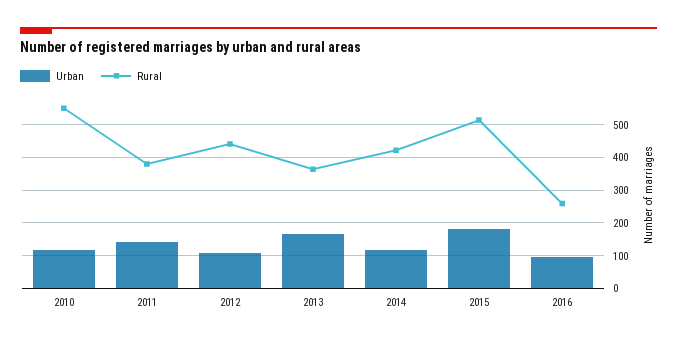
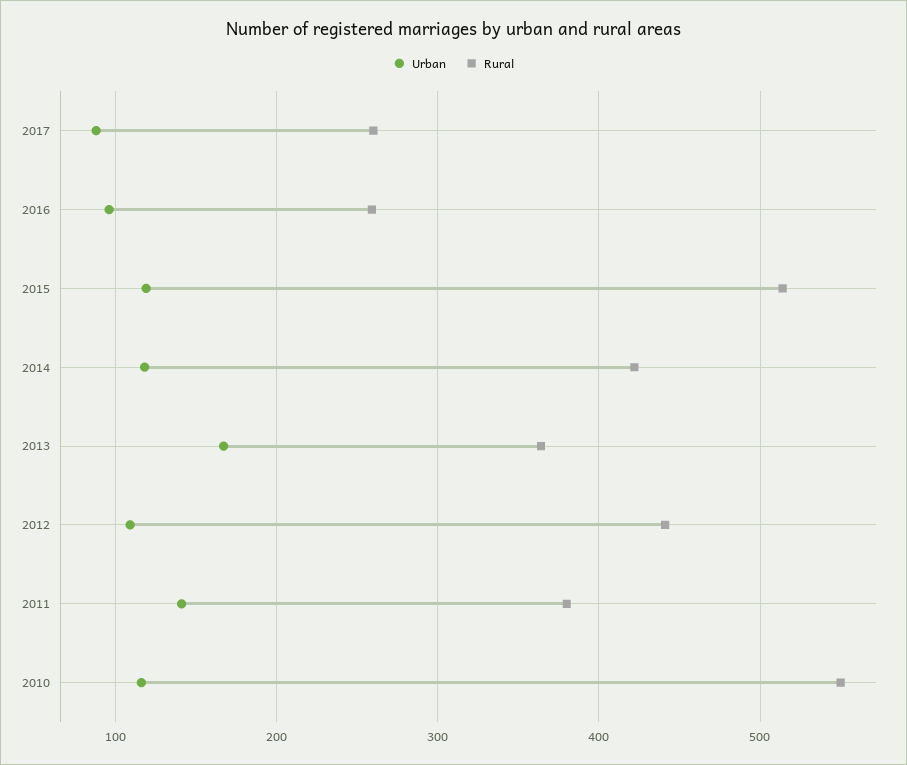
Urban, 2015: 180 -> 120
Urban, 2017: none -> 90
Rural, 2017: none -> 260

